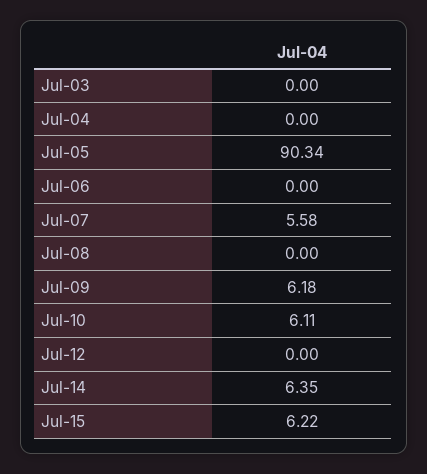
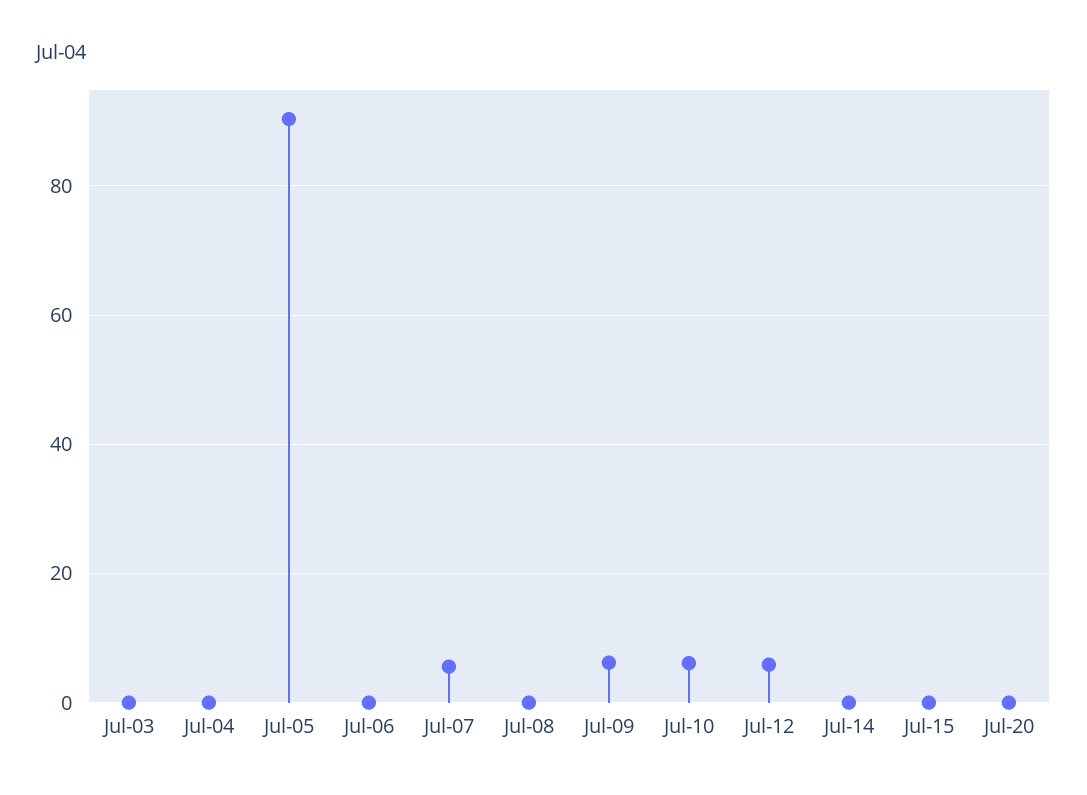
Jul-12: 0 -> 6
Jul-14: 6.35 -> 0
Jul-15: 6.22 -> 0
Jul-20: none -> 0

